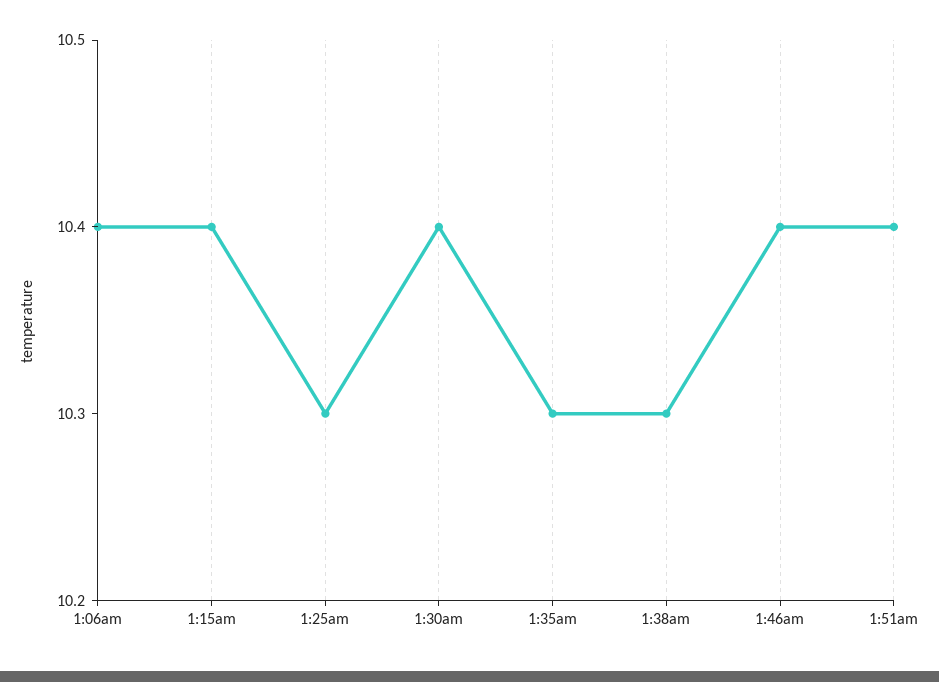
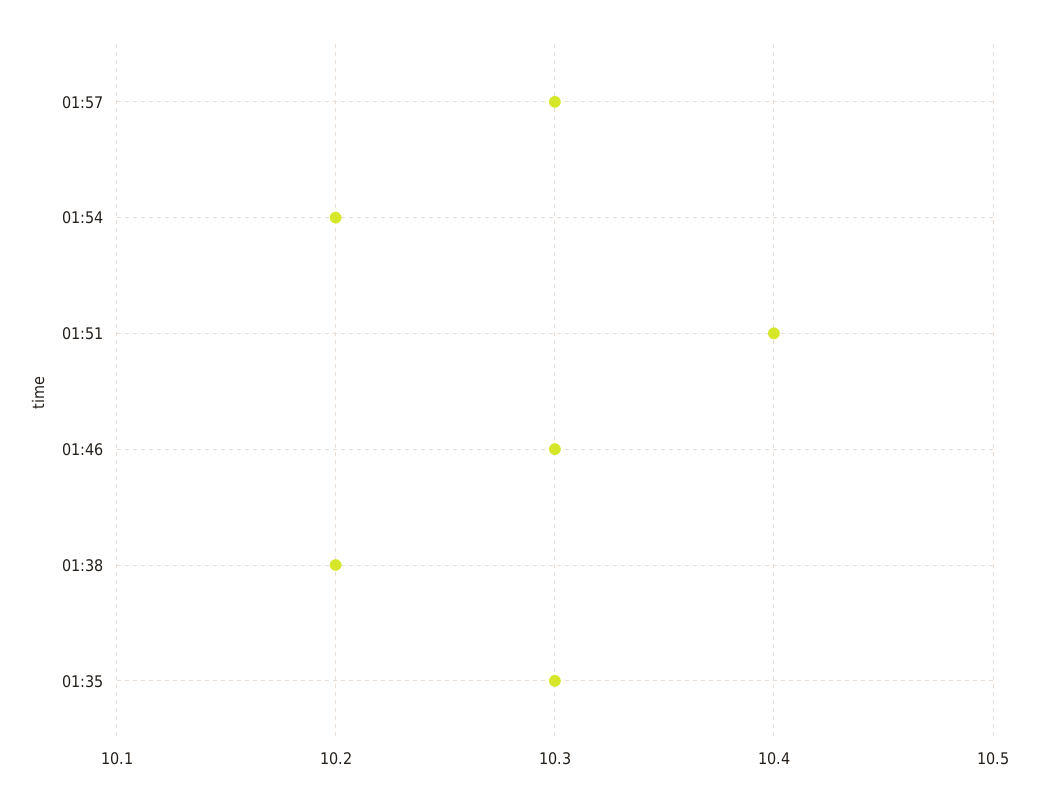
1:06am: 10.4 -> none
1:15am: 10.4 -> none
1:25am: 10.3 -> none
1:30am: 10.4 -> none
1:38am: 10.3 -> 10.2
1:46am: 10.4 -> 10.3
01:57: none -> 10.3
01:54: none -> 10.2

